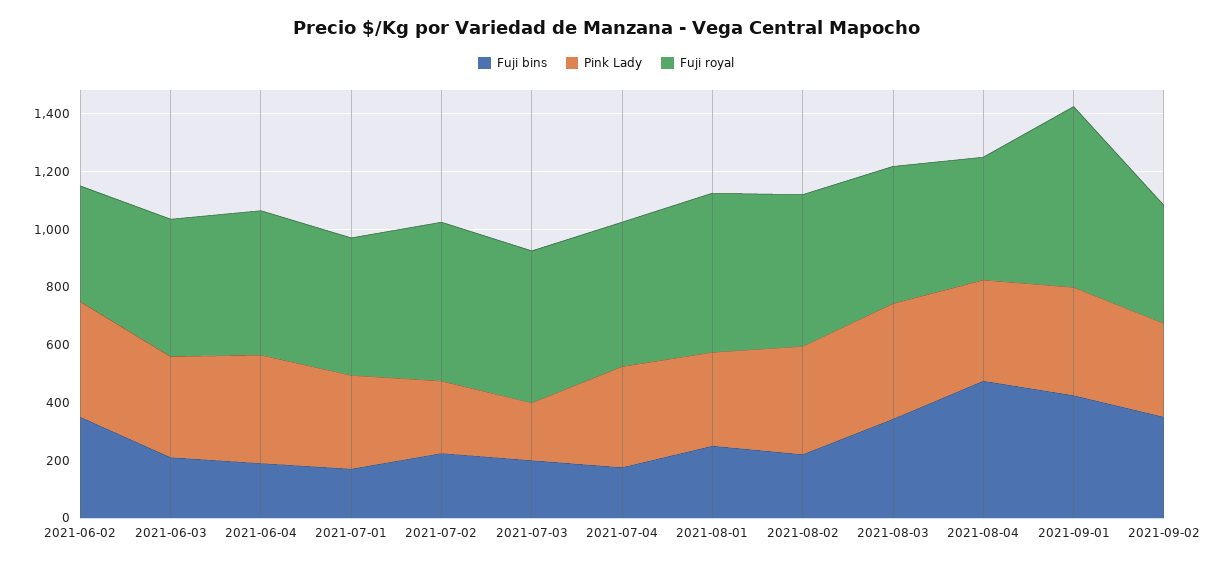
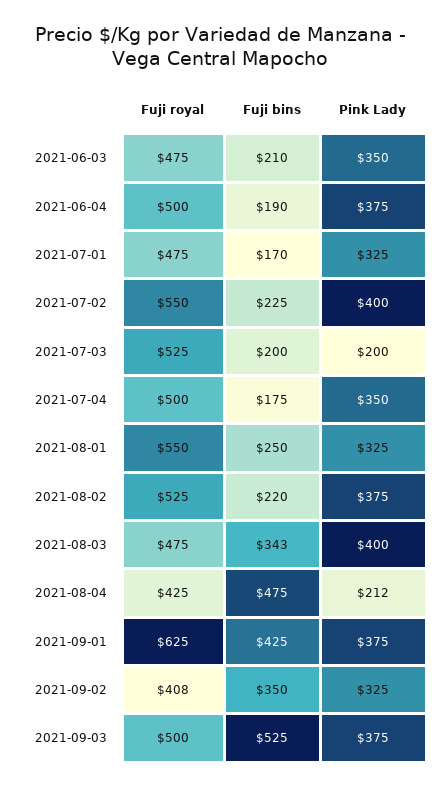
Fuji bins, 2021-06-02: 350 -> none
Pink Lady, 2021-06-02: 400 -> none
Fuji royal, 2021-06-02: 400 -> none
Pink Lady, 2021-07-02: 250 -> 400
Pink Lady, 2021-08-04: 350 -> 212
Fuji royal, 2021-09-03: none -> 500
Fuji bins, 2021-09-03: none -> 525
Pink Lady, 2021-09-03: none -> 375

